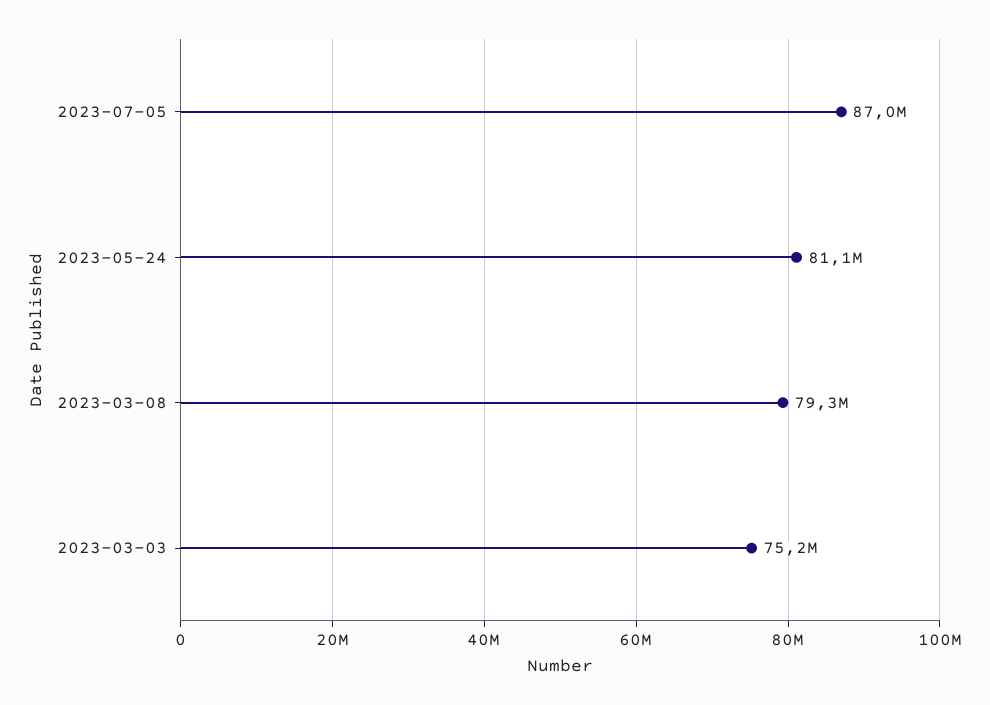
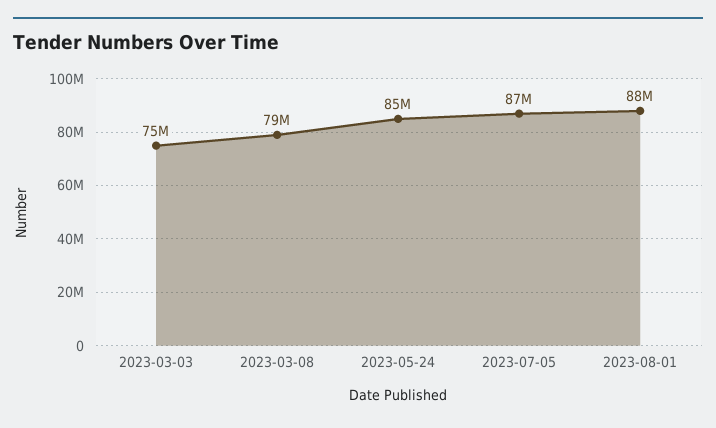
2023-05-24: 81100000 -> 85000000
2023-08-01: none -> 88000000

